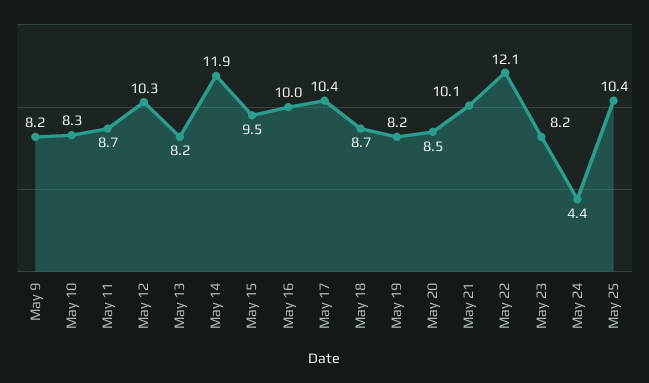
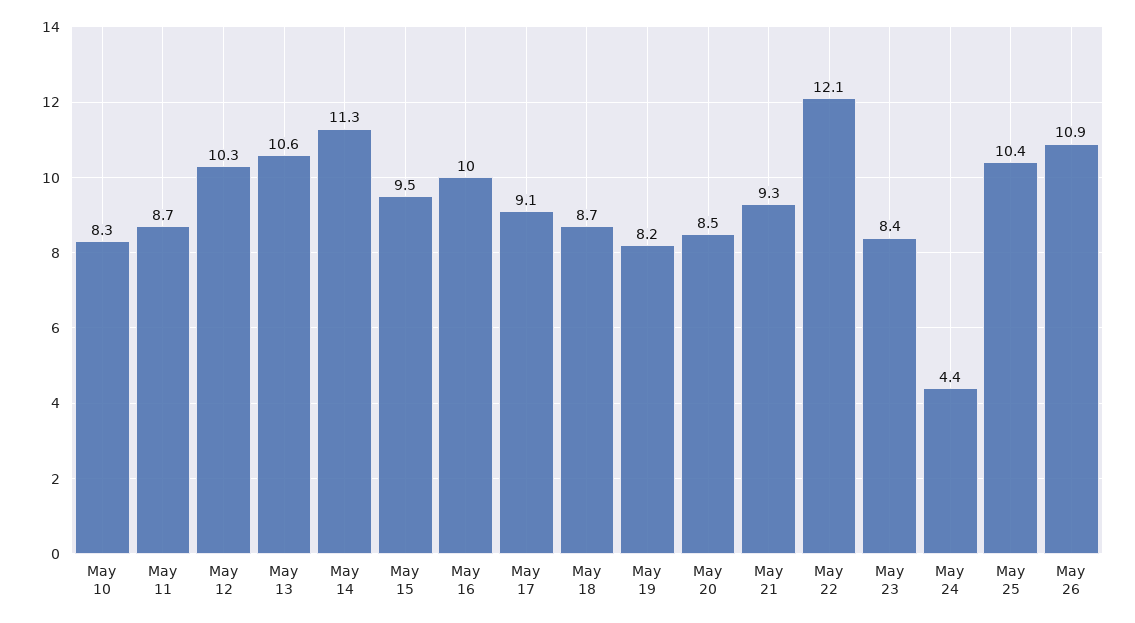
May 9: 8.2 -> none
May 13: 8.2 -> 10.6
May 14: 11.9 -> 11.3
May 17: 10.4 -> 9.1
May 21: 10.1 -> 9.3
May 23: 8.2 -> 8.4
May 26: none -> 10.9

